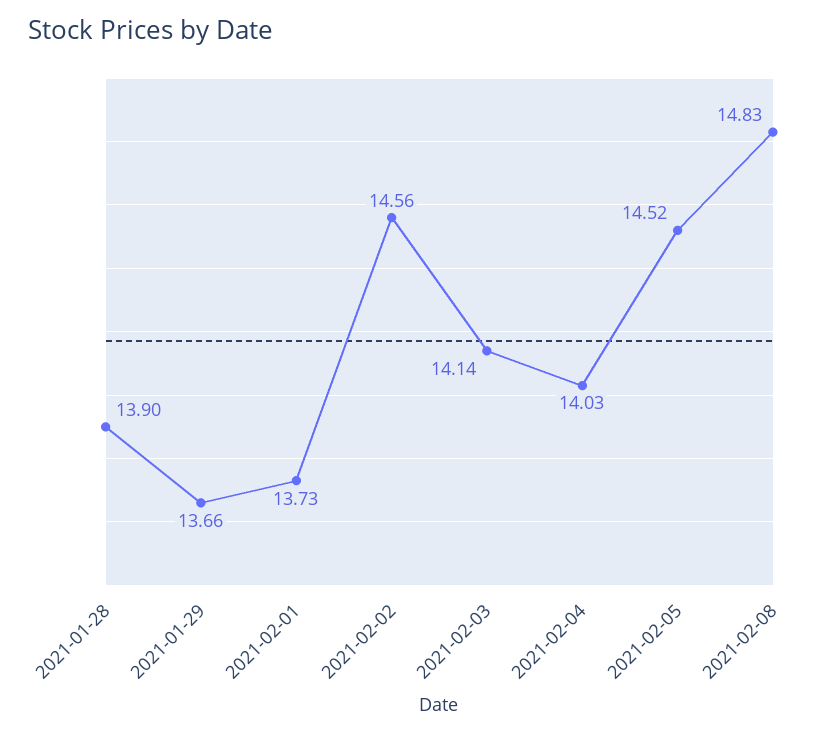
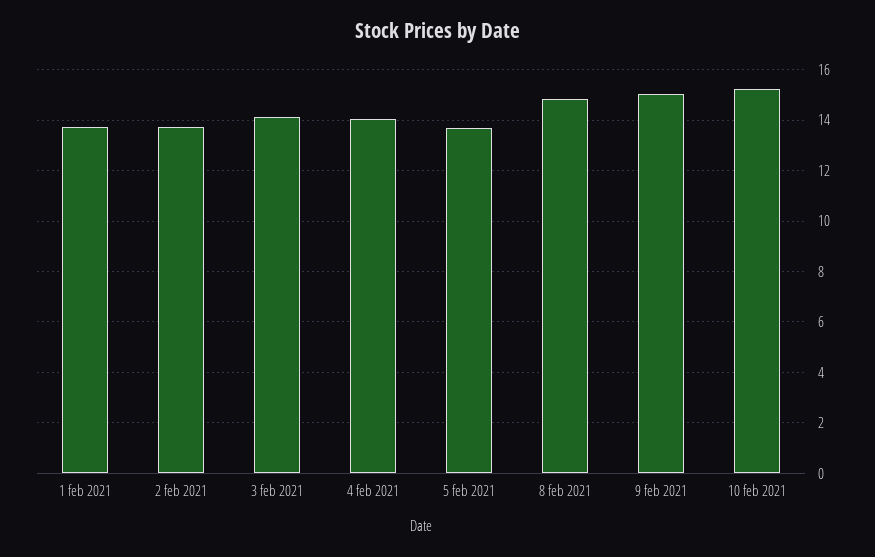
2021-01-28: 13.9 -> none
2021-01-29: 13.66 -> none
2021-02-02: 14.56 -> 13.75
2021-02-05: 14.52 -> 13.75
9 feb 2021: none -> 15
10 feb 2021: none -> 15.25

